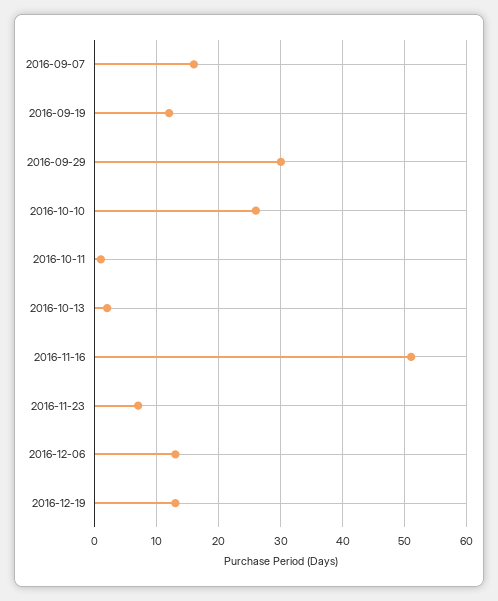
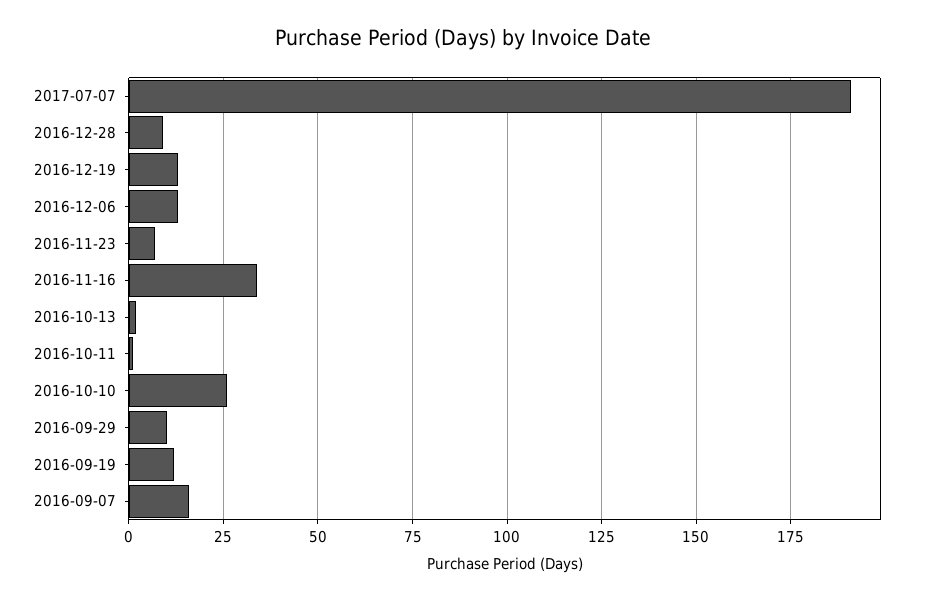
2016-09-29: 30 -> 10
2016-11-16: 51 -> 35
2017-07-07: none -> 190
2016-12-28: none -> 10

